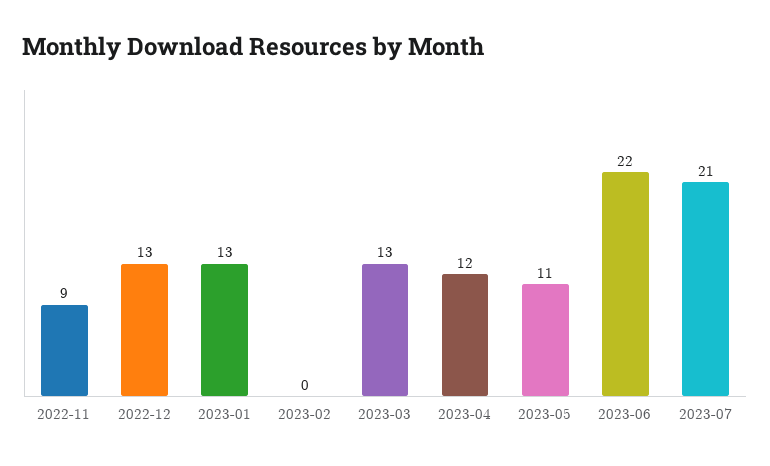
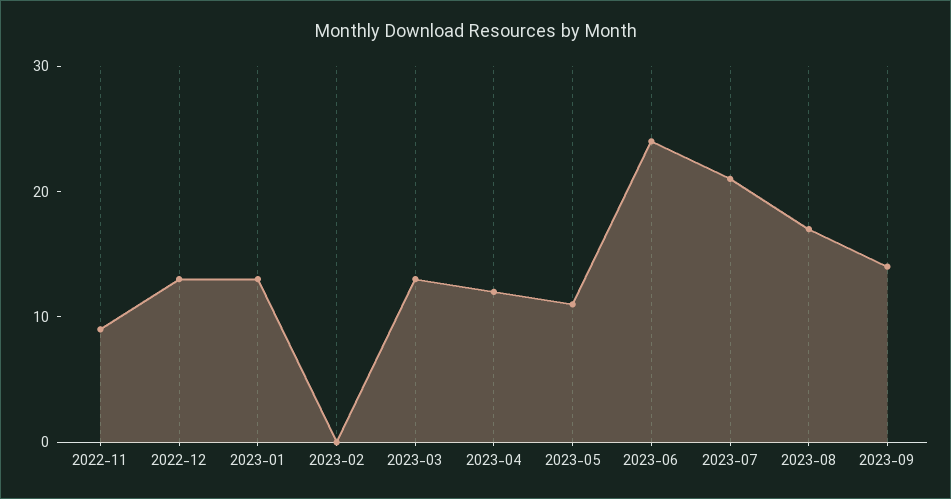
2023-06: 22 -> 24
2023-08: none -> 17
2023-09: none -> 14

